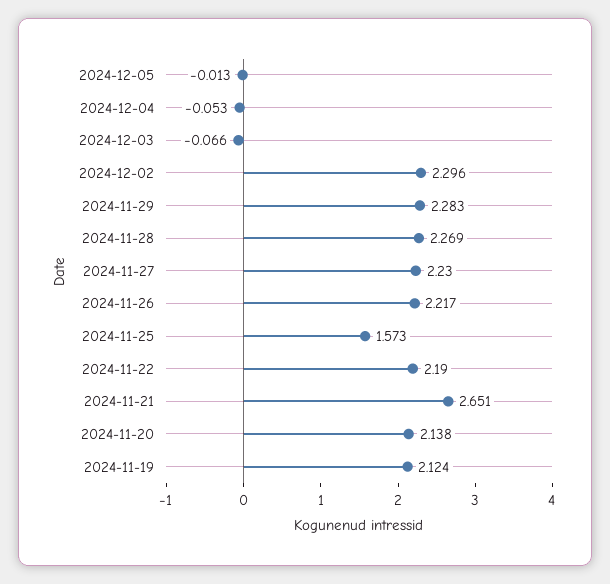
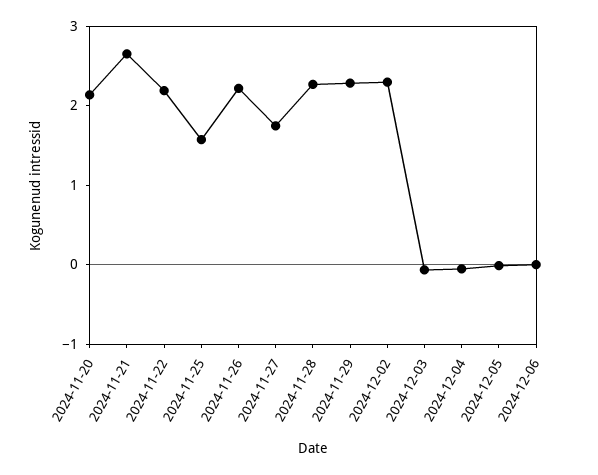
2024-11-27: 2.23 -> 1.8
2024-11-19: 2.124 -> none
2024-12-06: none -> 0

